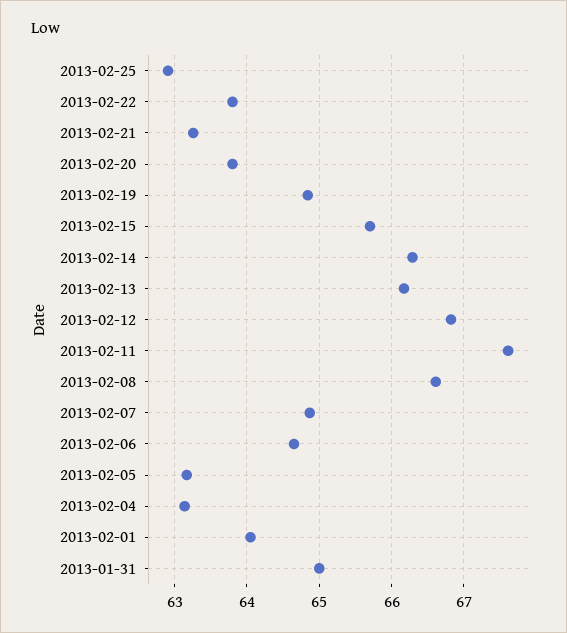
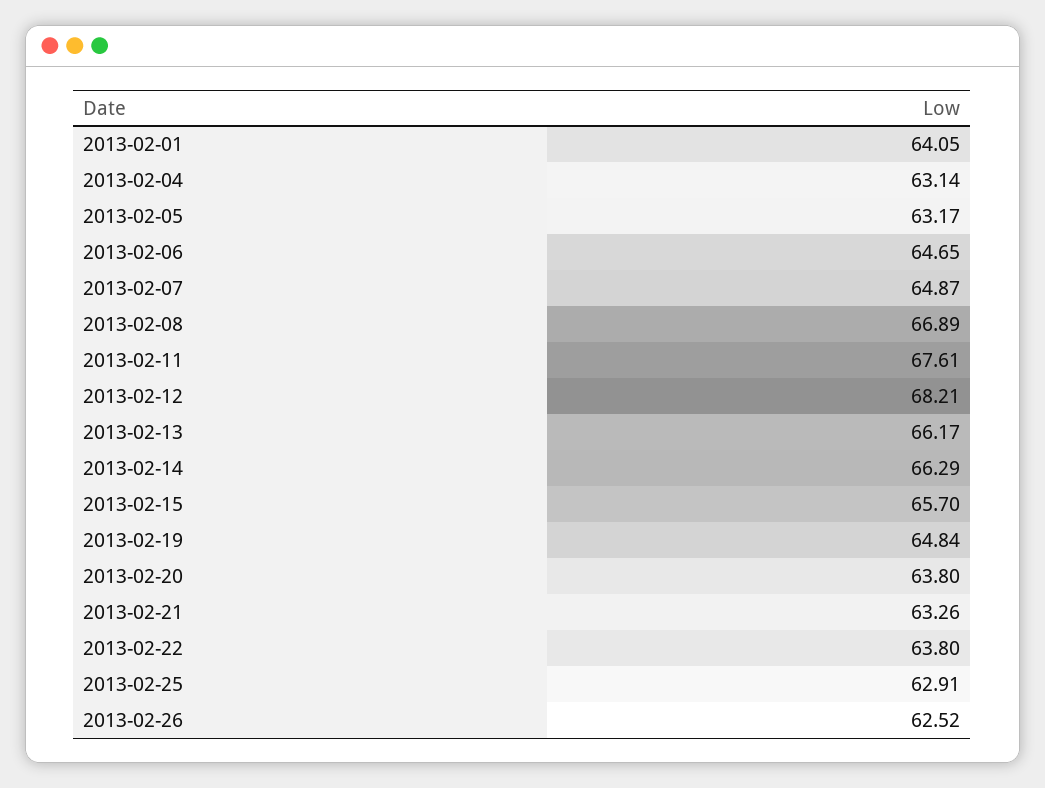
2013-02-12: 66.8 -> 68.21
2013-02-08: 66.6 -> 66.89
2013-01-31: 65 -> none
2013-02-26: none -> 62.52

